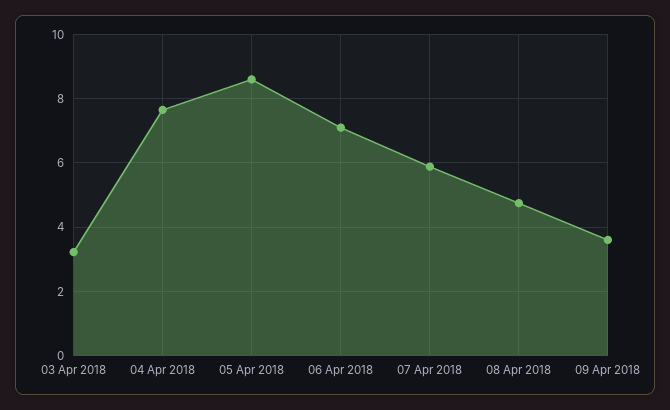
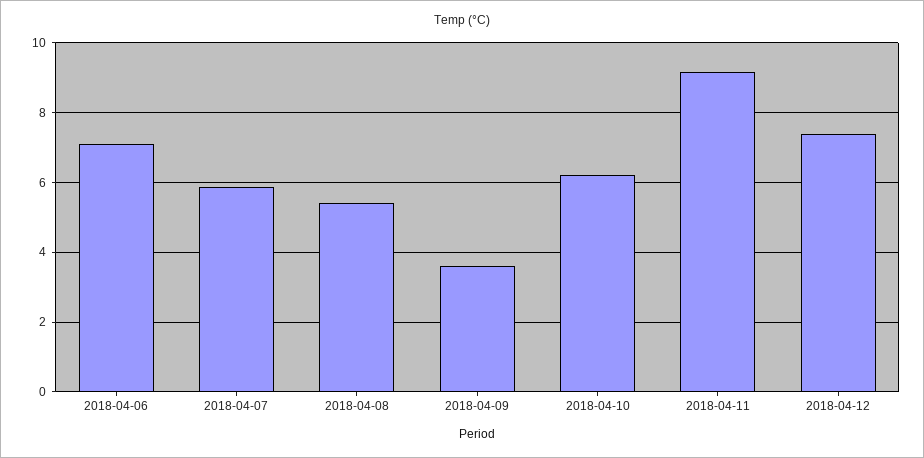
03 Apr 2018: 3.2 -> none
04 Apr 2018: 7.6 -> none
05 Apr 2018: 8.6 -> none
08 Apr 2018: 4.8 -> 5.4
2018-04-10: none -> 6.2
2018-04-11: none -> 9.2
2018-04-12: none -> 7.4

